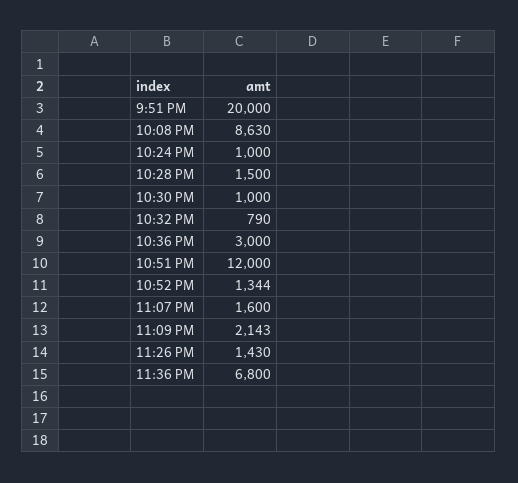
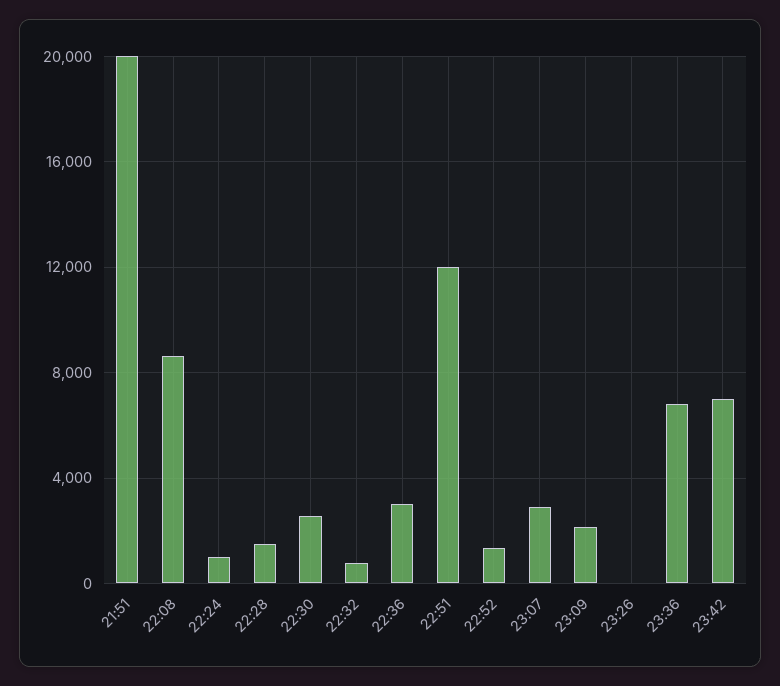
10:30 PM: 1000 -> 2500
11:07 PM: 1600 -> 3000
11:26 PM: 1430 -> 0
23:42: none -> 7000

